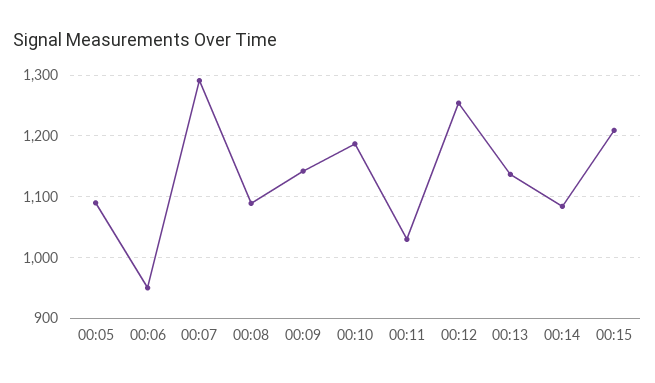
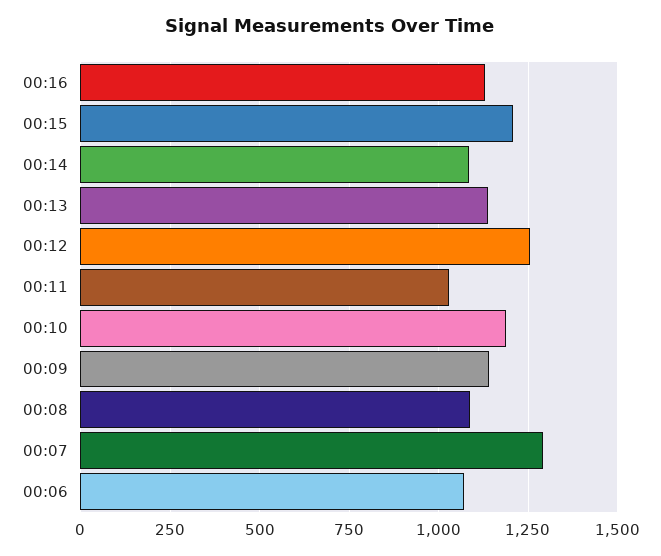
00:05: 1090 -> none
00:06: 950 -> 1075
00:16: none -> 1125

